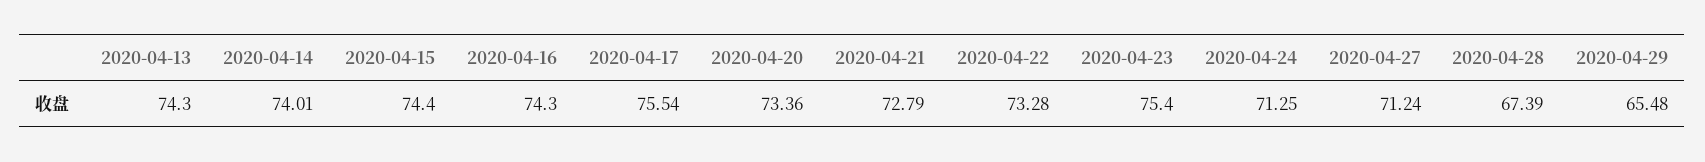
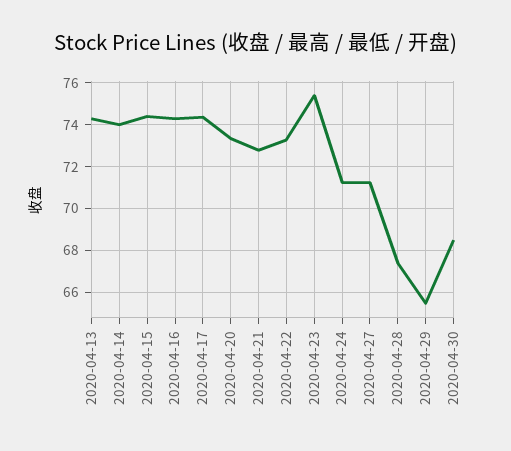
2020-04-17: 75.54 -> 74.5
2020-04-30: none -> 68.5

